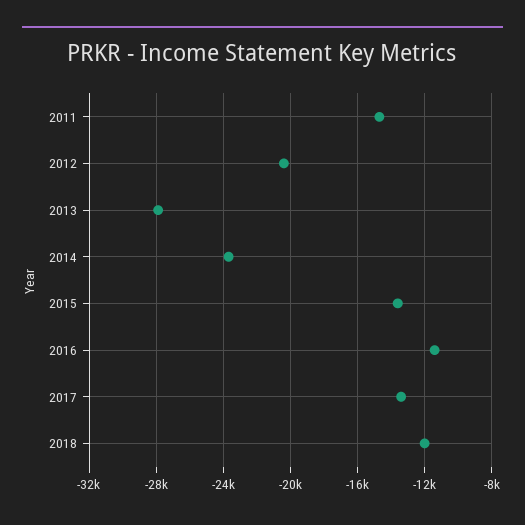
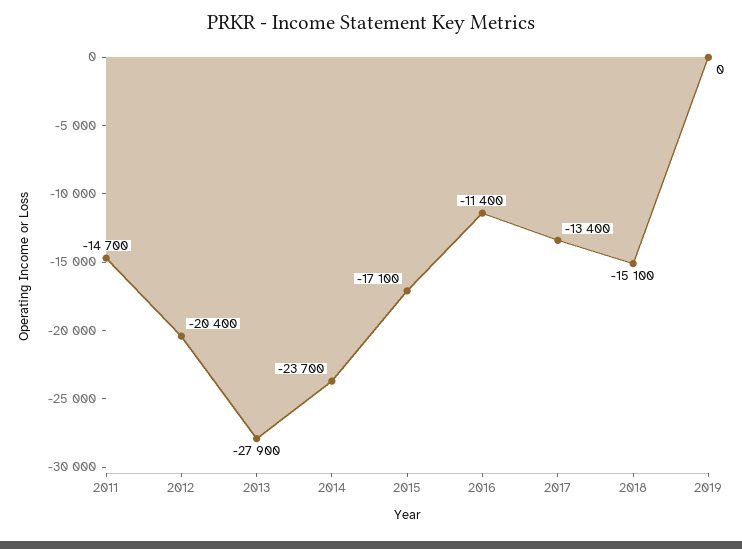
2015: -13500 -> -17100
2018: -12000 -> -15100
2019: none -> 0

